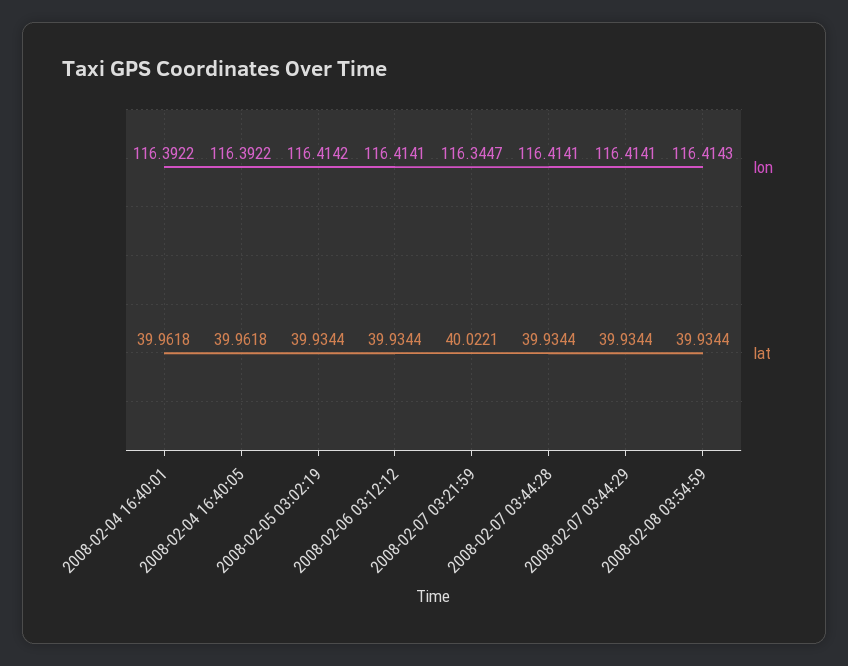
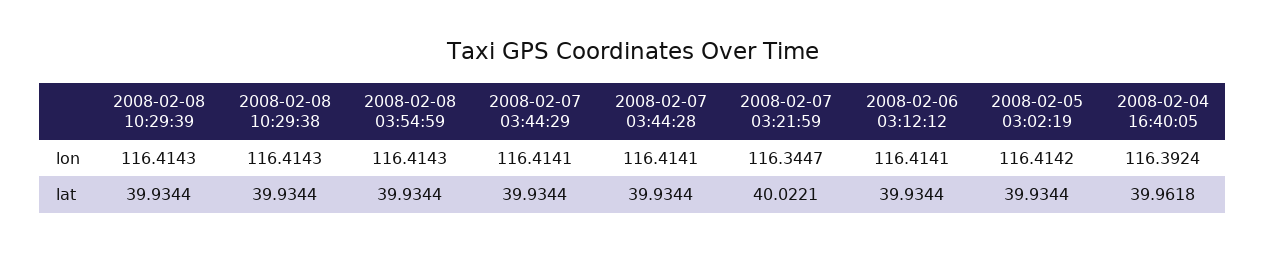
lon, 2008-02-04 16:40:01: 116.3922 -> none
lat, 2008-02-04 16:40:01: 39.9618 -> none
lon, 2008-02-04 16:40:05: 116.3922 -> 116.3924
lon, 2008-02-08 10:29:39: none -> 116.4143
lon, 2008-02-08 10:29:38: none -> 116.4143
lat, 2008-02-08 10:29:39: none -> 39.9344
lat, 2008-02-08 10:29:38: none -> 39.9344

